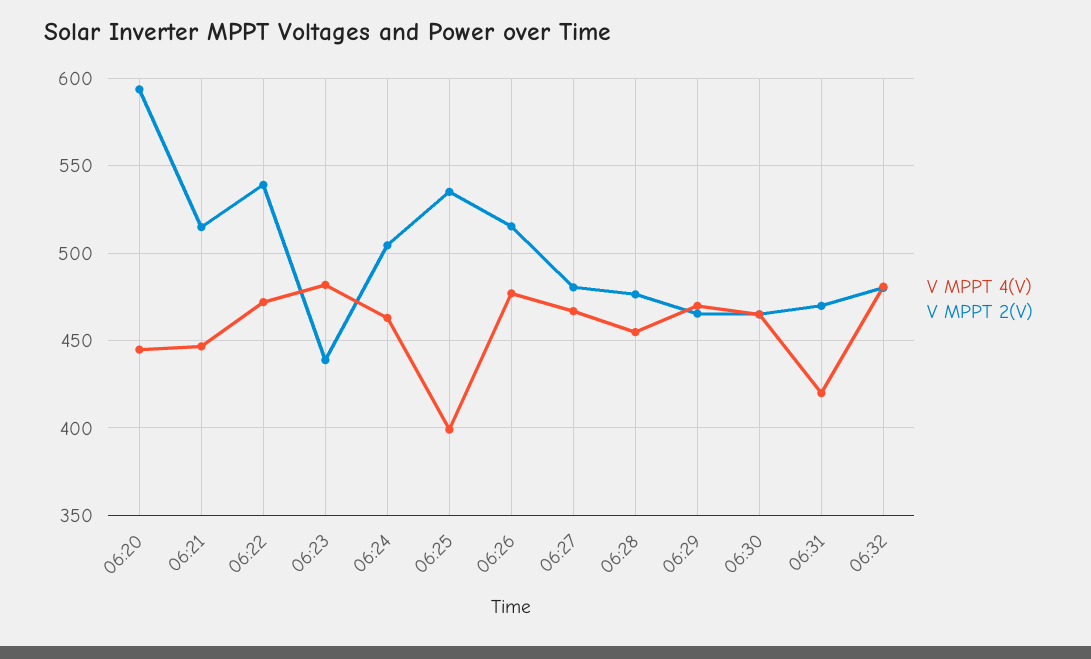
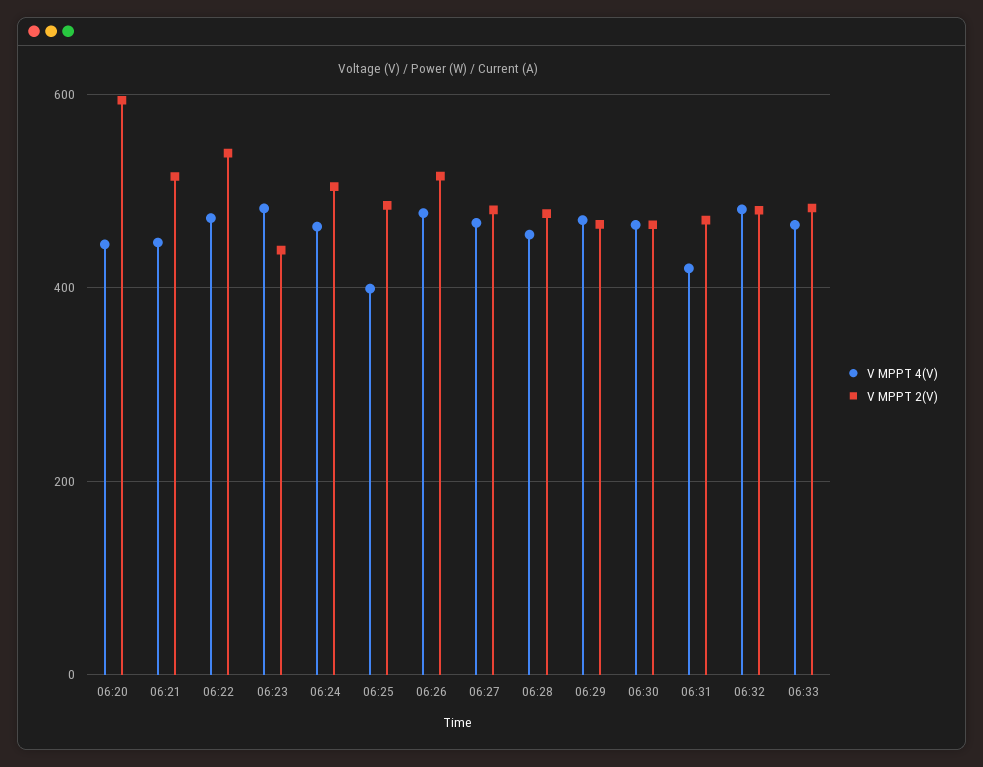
V MPPT 2(V), 06:25: 535 -> 480
V MPPT 4(V), 06:33: none -> 460
V MPPT 2(V), 06:33: none -> 480

